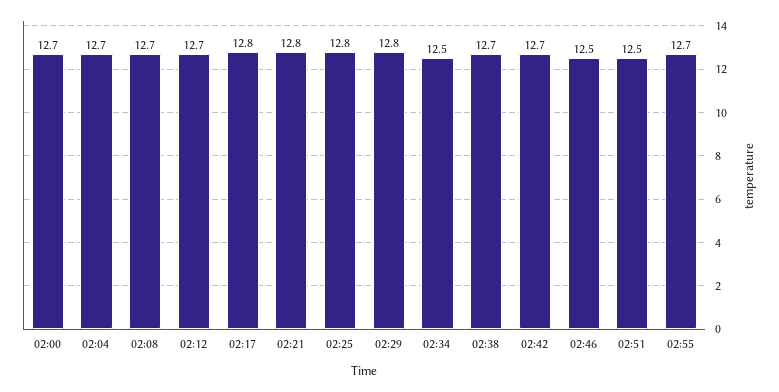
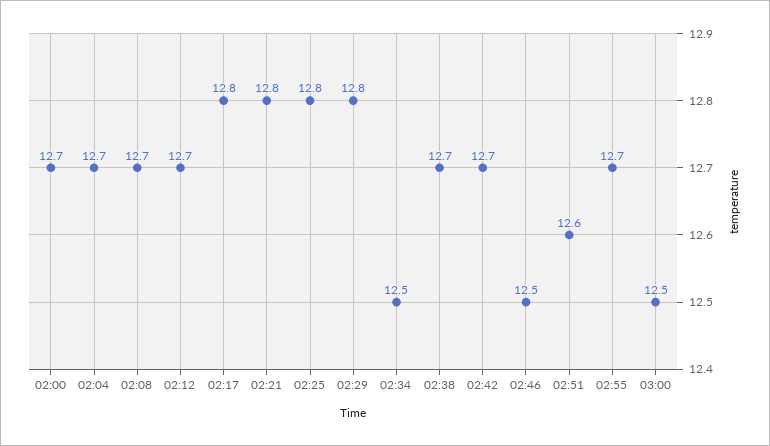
02:51: 12.5 -> 12.6
03:00: none -> 12.5

